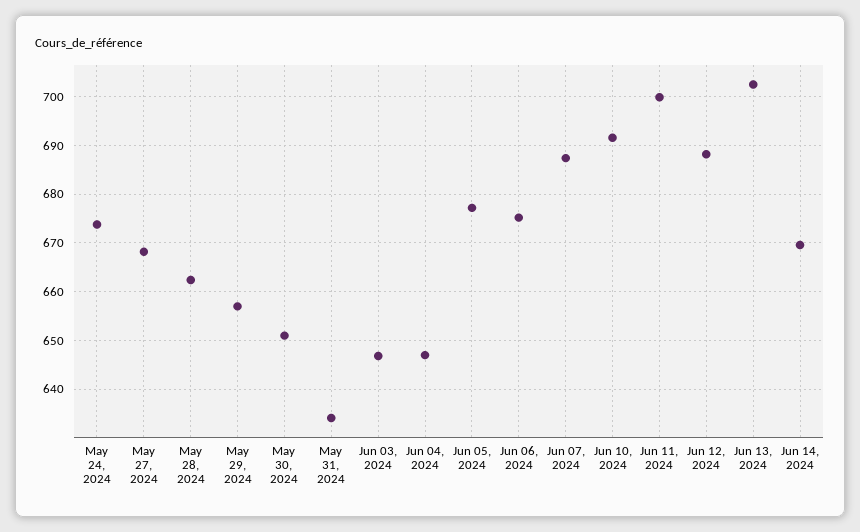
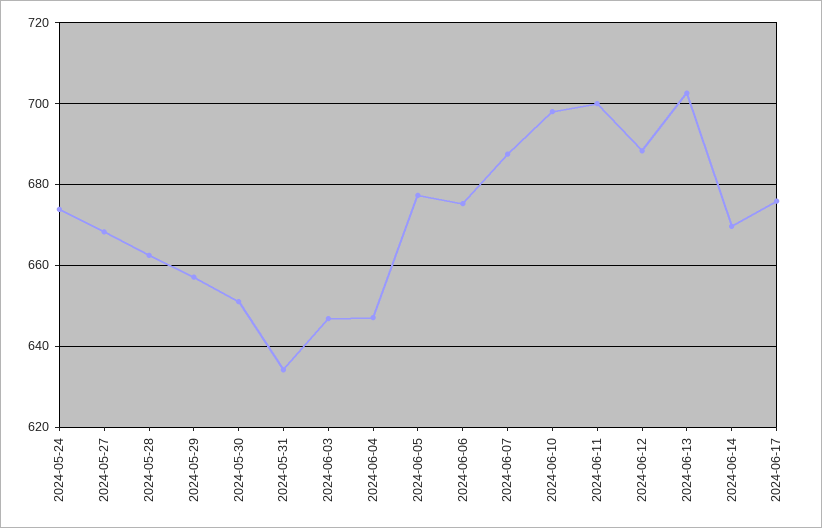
Jun 10, 2024: 692 -> 698
2024-06-17: none -> 676

